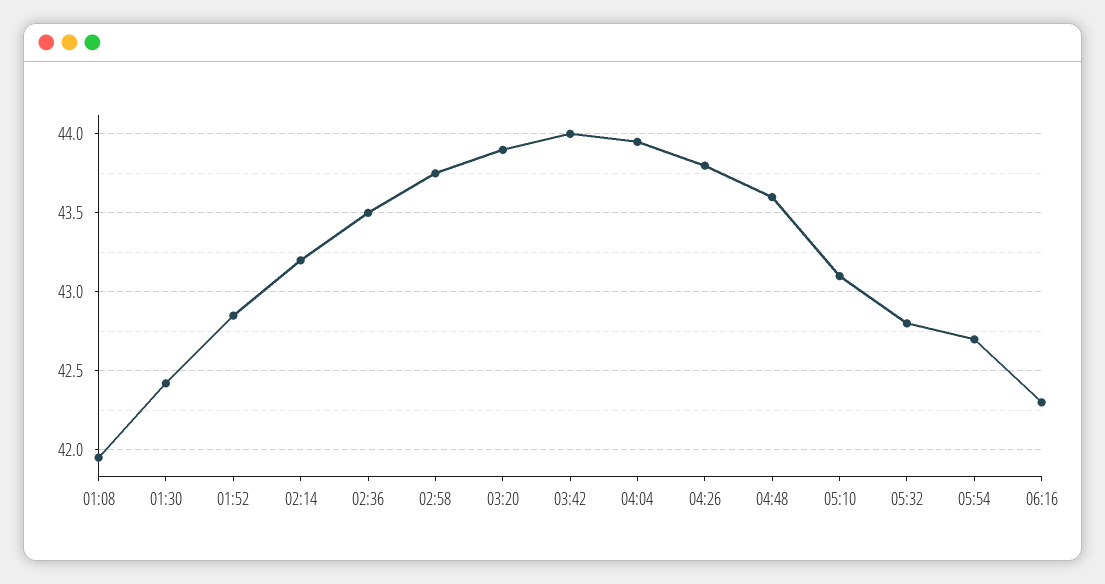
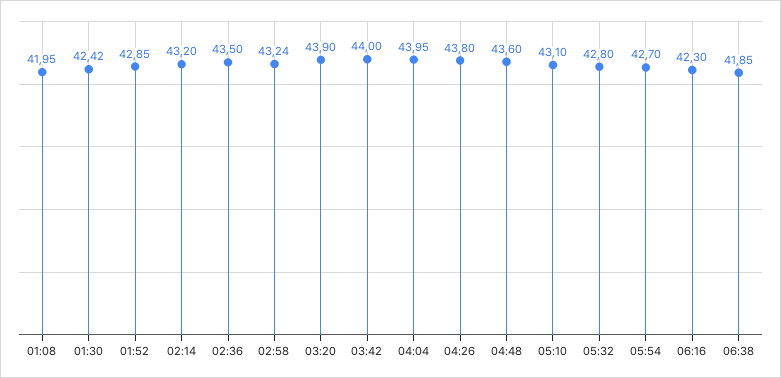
02:58: 43.75 -> 43.24
06:38: none -> 41.85

